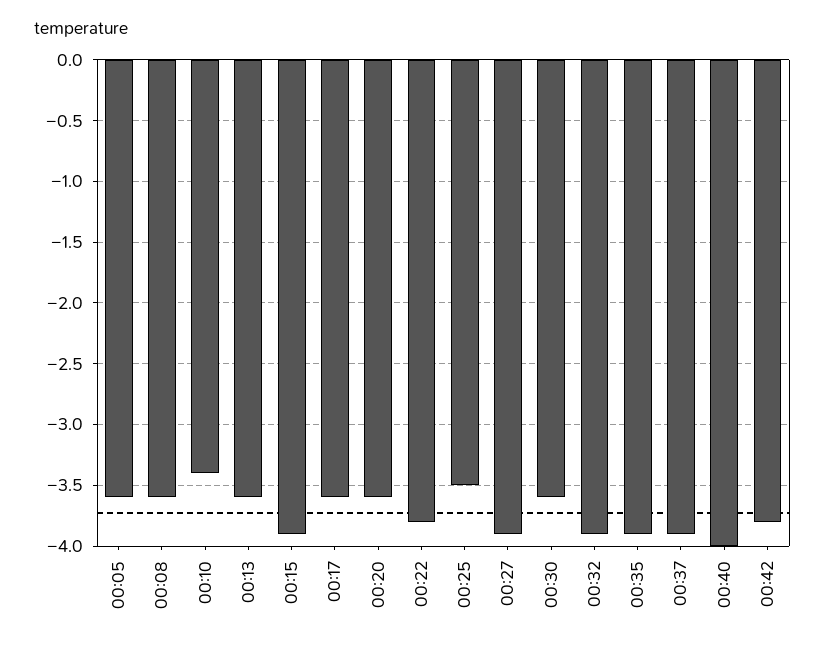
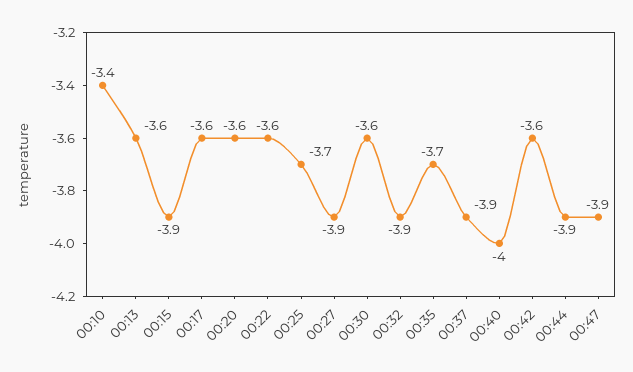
00:05: -3.6 -> none
00:08: -3.6 -> none
00:22: -3.8 -> -3.6
00:25: -3.5 -> -3.7
00:35: -3.9 -> -3.7
00:42: -3.8 -> -3.6
00:44: none -> -3.9
00:47: none -> -3.9

